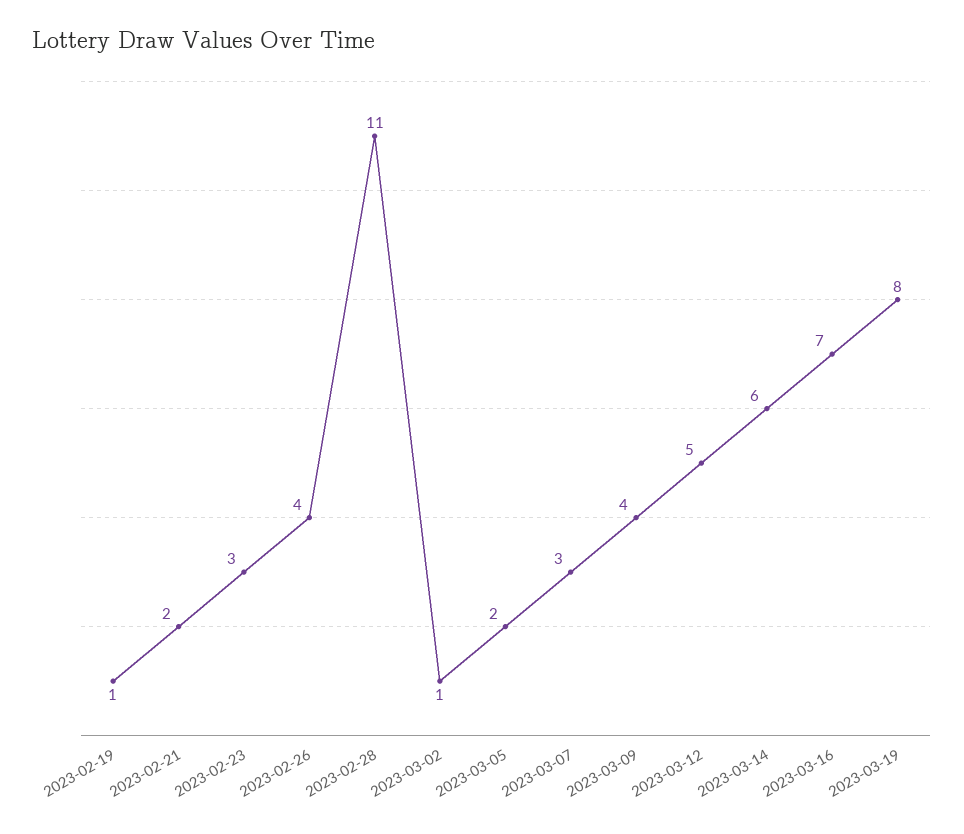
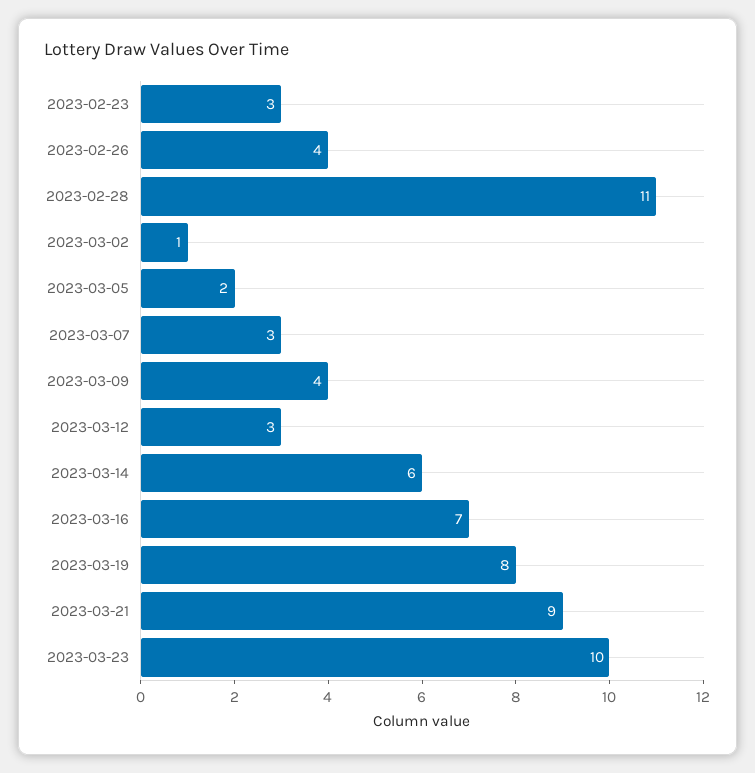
2023-02-19: 1 -> none
2023-02-21: 2 -> none
2023-03-12: 5 -> 3
2023-03-21: none -> 9
2023-03-23: none -> 10

